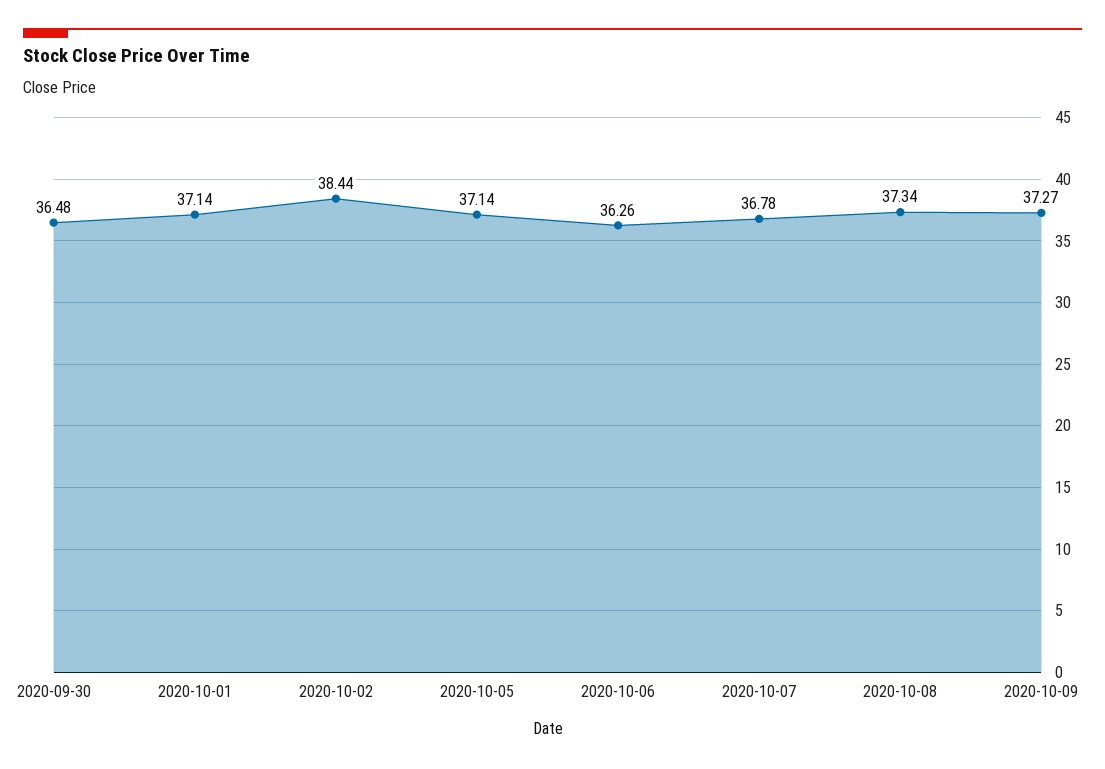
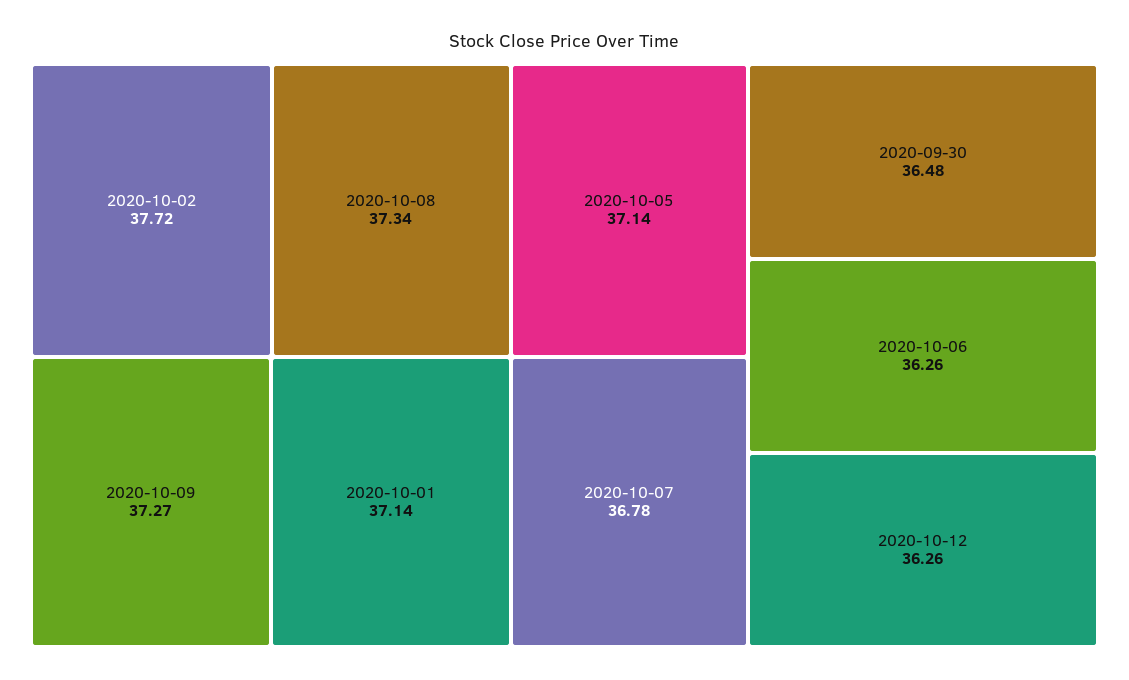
2020-10-02: 38.44 -> 37.72
2020-10-12: none -> 36.26

